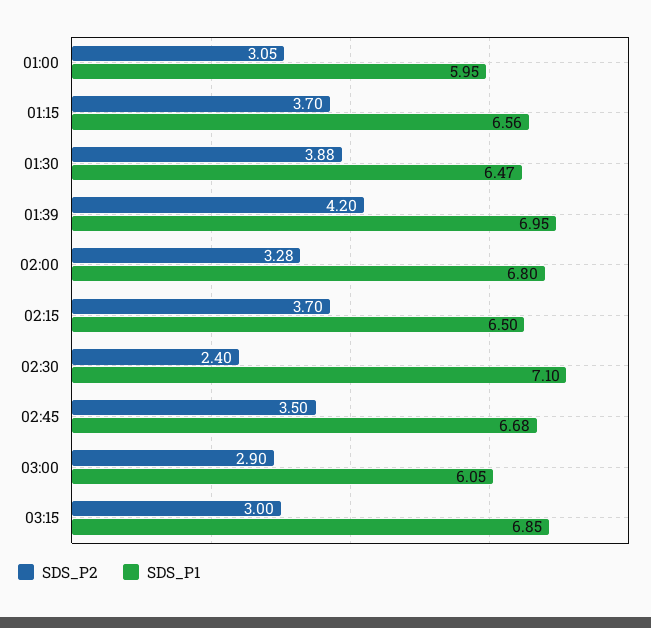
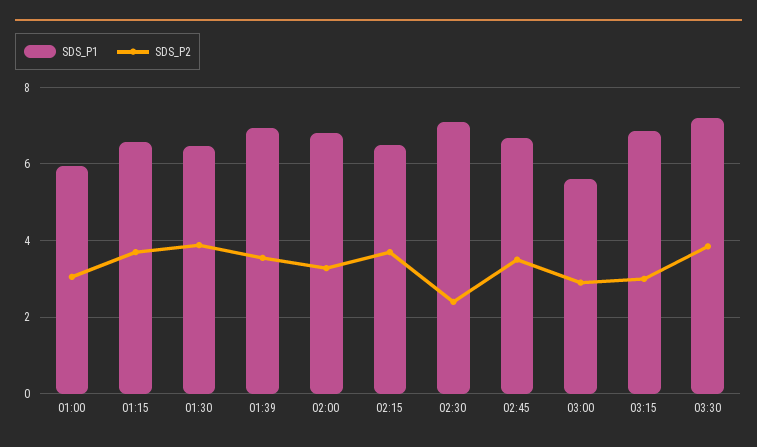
SDS_P2, 01:39: 4.2 -> 3.6
SDS_P1, 03:00: 6.05 -> 5.6
SDS_P1, 03:30: none -> 7.2
SDS_P2, 03:30: none -> 3.8

